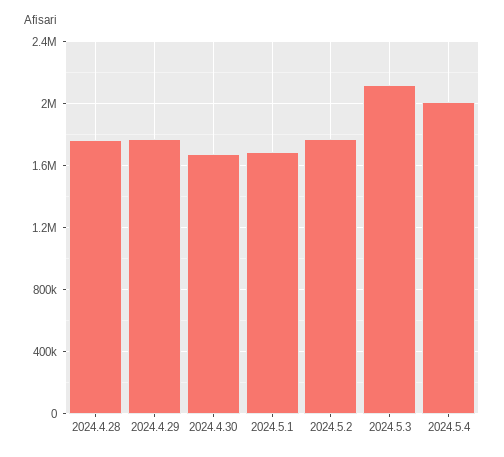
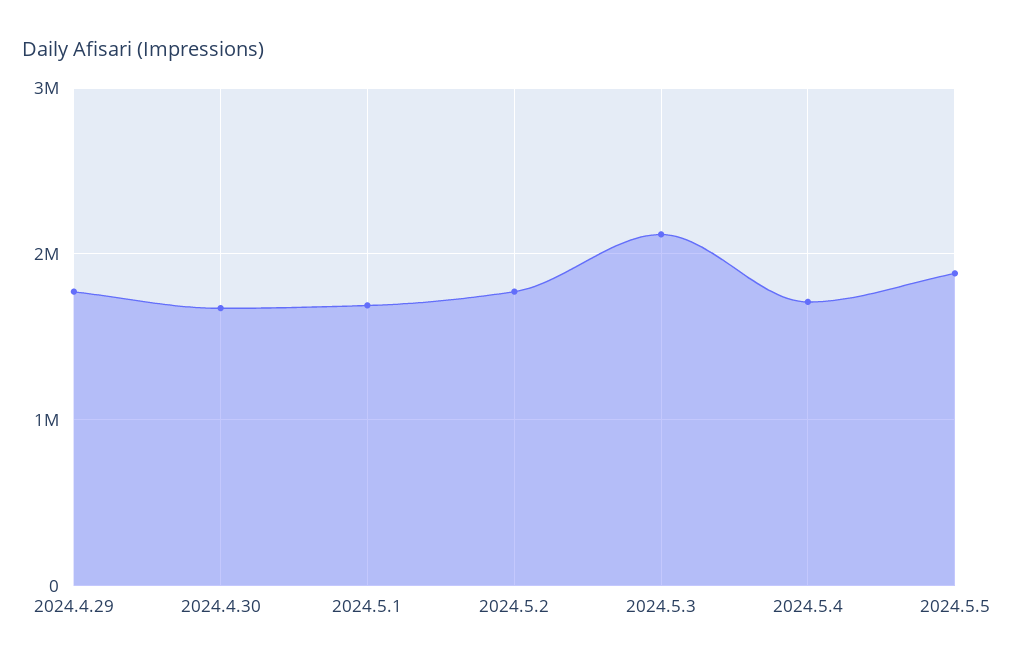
2024.4.28: 1750000 -> none
2024.5.4: 2000000 -> 1700000
2024.5.5: none -> 1900000

